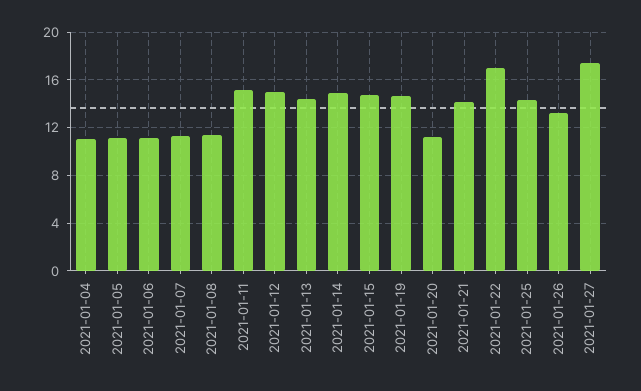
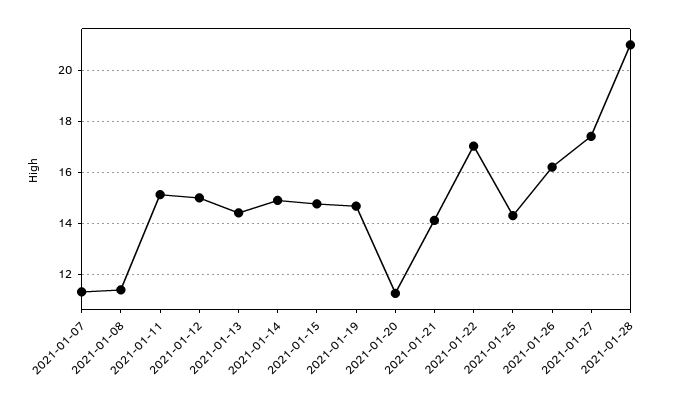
2021-01-04: 11 -> none
2021-01-05: 11 -> none
2021-01-06: 11 -> none
2021-01-26: 13 -> 16.25
2021-01-28: none -> 21

